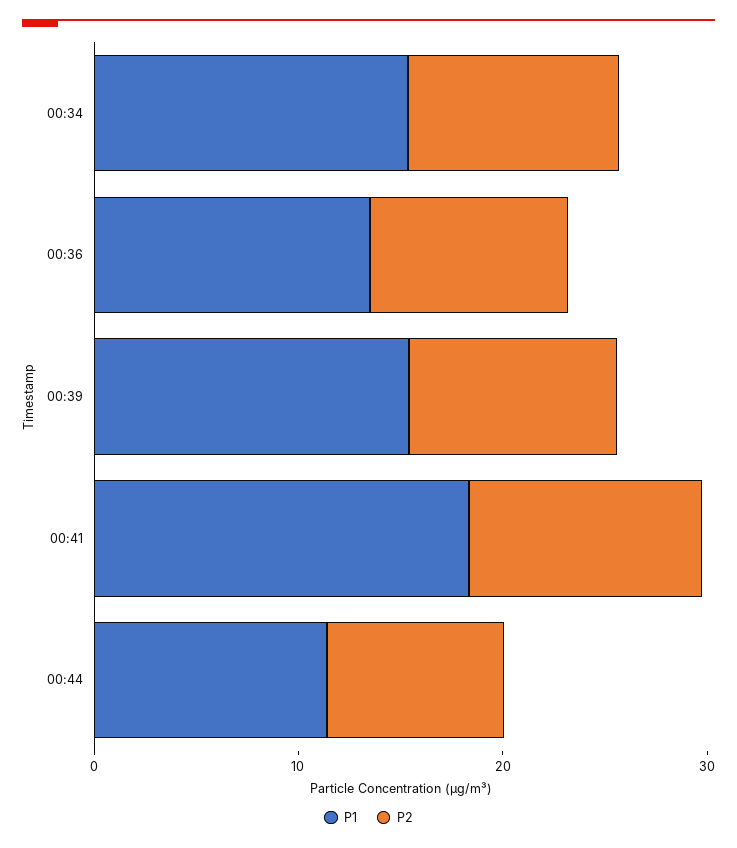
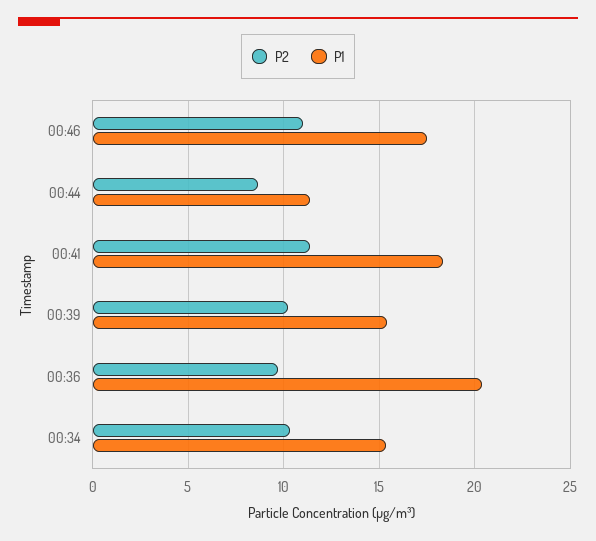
P1, 00:36: 14 -> 20.5
P2, 00:46: none -> 11
P1, 00:46: none -> 17.5

